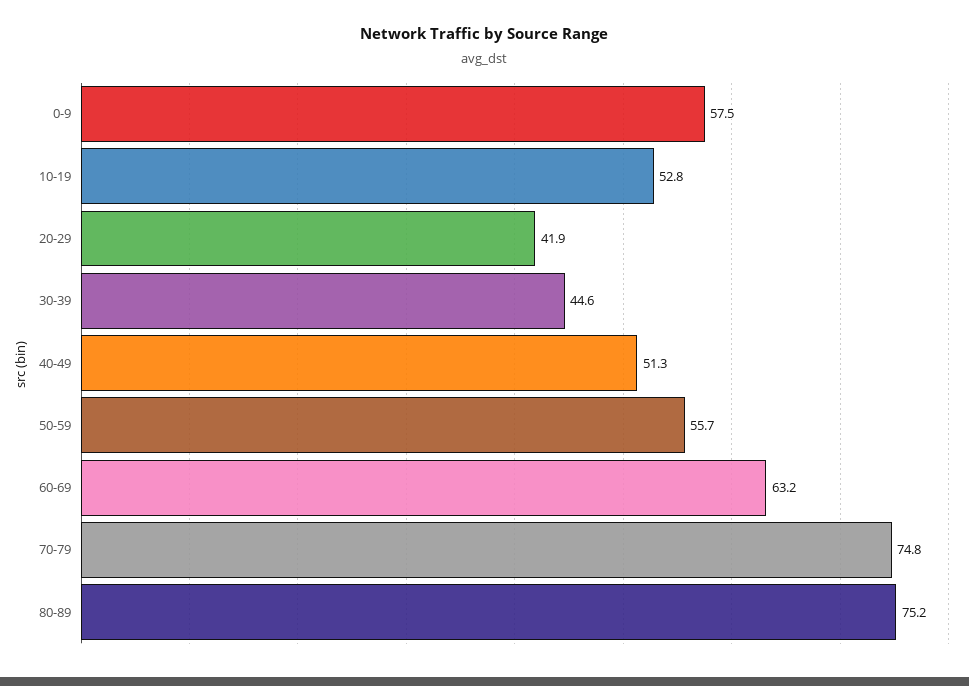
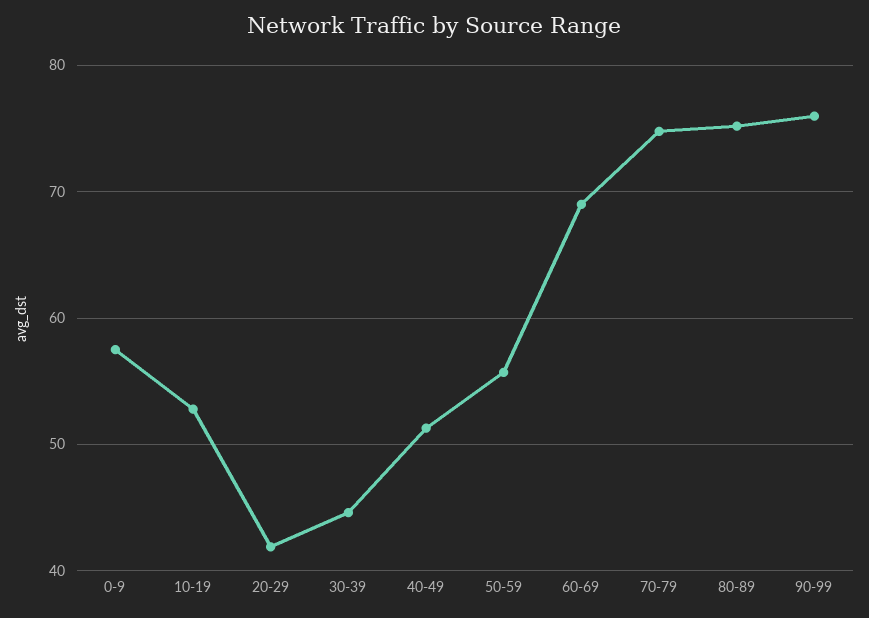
60-69: 63.2 -> 69
90-99: none -> 76

